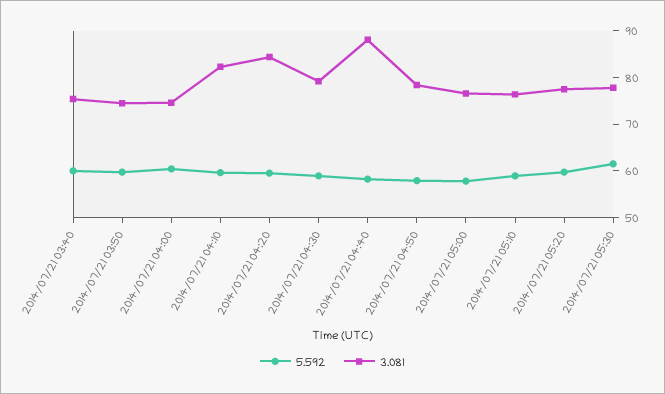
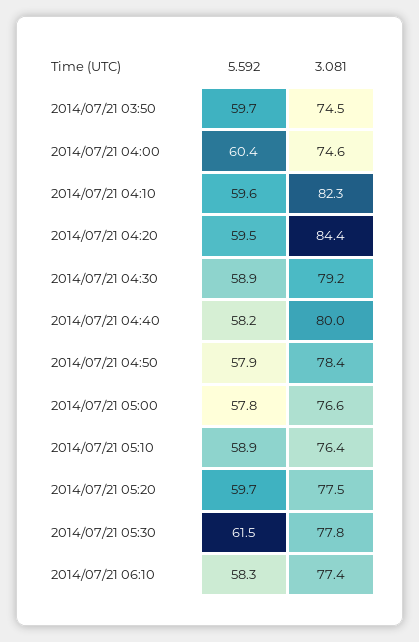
5.592, 2014/07/21 03:40: 60 -> none
3.081, 2014/07/21 03:40: 76 -> none
3.081, 2014/07/21 04:40: 88 -> 80
5.592, 2014/07/21 06:10: none -> 58.3
3.081, 2014/07/21 06:10: none -> 77.4

